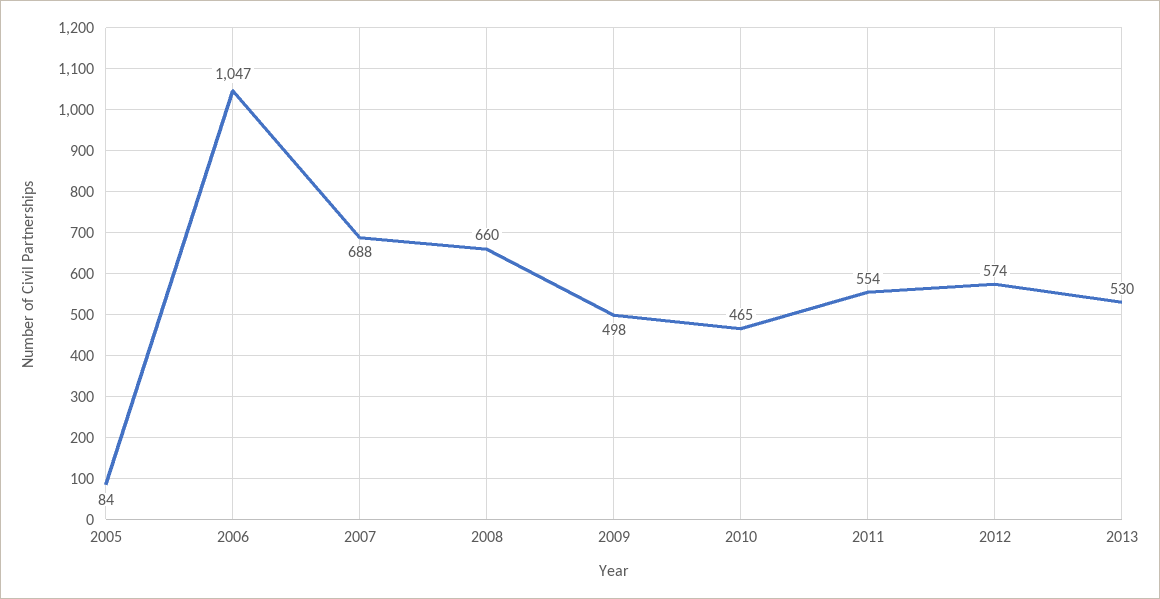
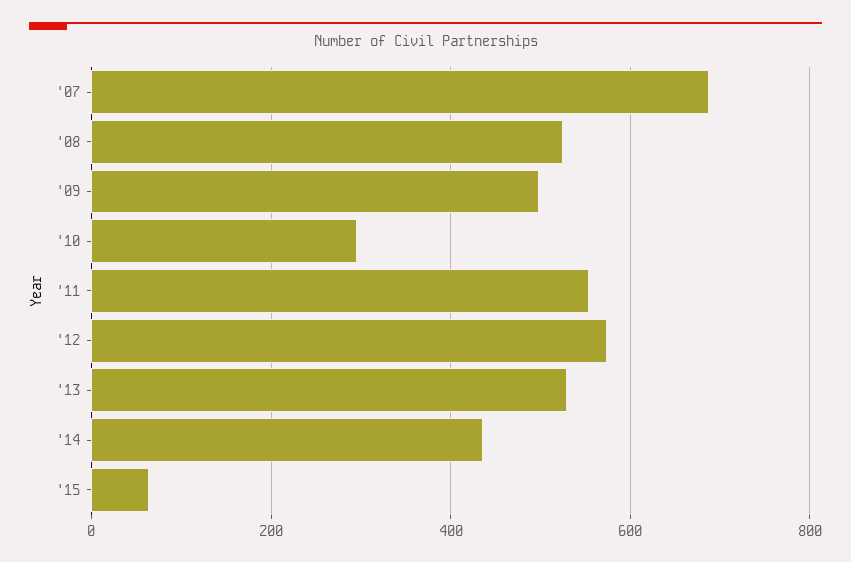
2005: 84 -> none
2006: 1047 -> none
2008: 660 -> 520
2010: 465 -> 300
'14: none -> 440
'15: none -> 60

